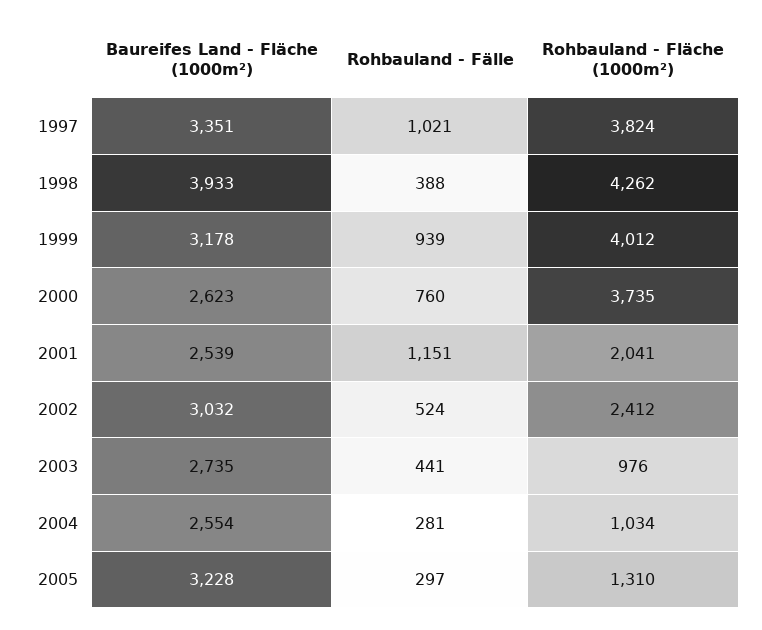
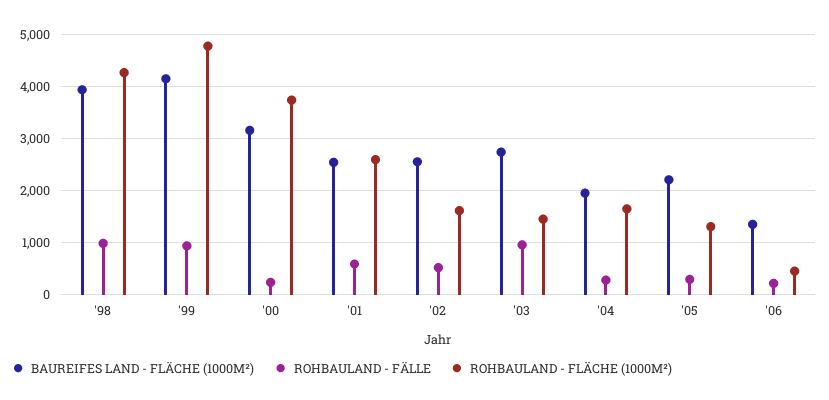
Baureifes Land - Fläche (1000m²), 1997: 3351 -> none
Rohbauland - Fälle, 1997: 1021 -> none
Rohbauland - Fläche (1000m²), 1997: 3824 -> none
Rohbauland - Fälle, 1998: 388 -> 1000
Baureifes Land - Fläche (1000m²), 1999: 3178 -> 4200
Rohbauland - Fläche (1000m²), 1999: 4012 -> 4800
Baureifes Land - Fläche (1000m²), 2000: 2623 -> 3200
Rohbauland - Fälle, 2000: 760 -> 200
Rohbauland - Fälle, 2001: 1151 -> 600
Rohbauland - Fläche (1000m²), 2001: 2041 -> 2600
Baureifes Land - Fläche (1000m²), 2002: 3032 -> 2600
Rohbauland - Fläche (1000m²), 2002: 2412 -> 1600
Rohbauland - Fälle, 2003: 441 -> 1000
Rohbauland - Fläche (1000m²), 2003: 976 -> 1400
Baureifes Land - Fläche (1000m²), 2004: 2554 -> 2000
Rohbauland - Fläche (1000m²), 2004: 1034 -> 1600
Baureifes Land - Fläche (1000m²), 2005: 3228 -> 2200
Baureifes Land - Fläche (1000m²), '06: none -> 1400
Rohbauland - Fälle, '06: none -> 200
Rohbauland - Fläche (1000m²), '06: none -> 400

